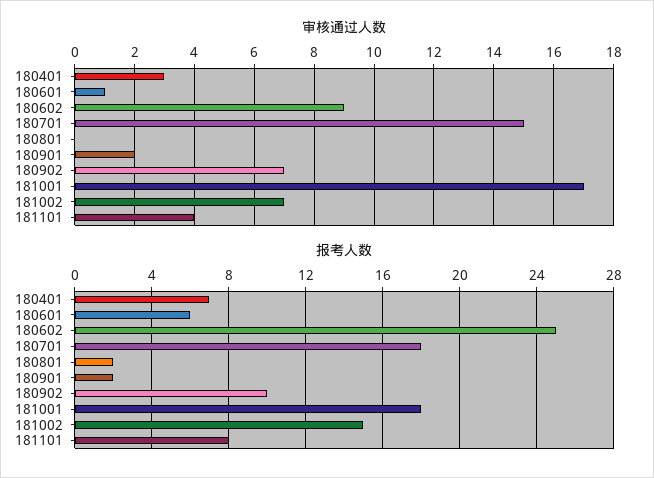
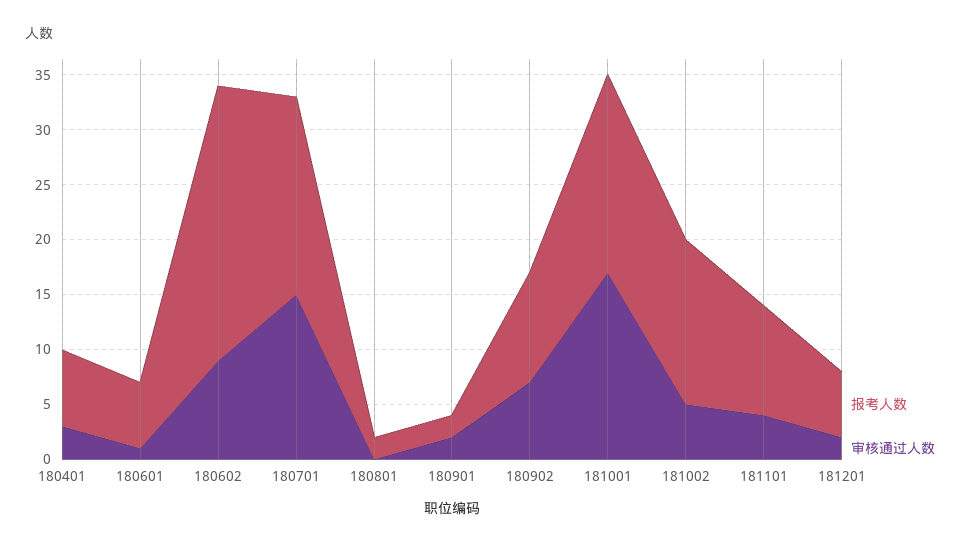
审核通过人数, 181002: 7 -> 5
报考人数, 181101: 8 -> 10
报考人数, 181201: none -> 6
审核通过人数, 181201: none -> 2

